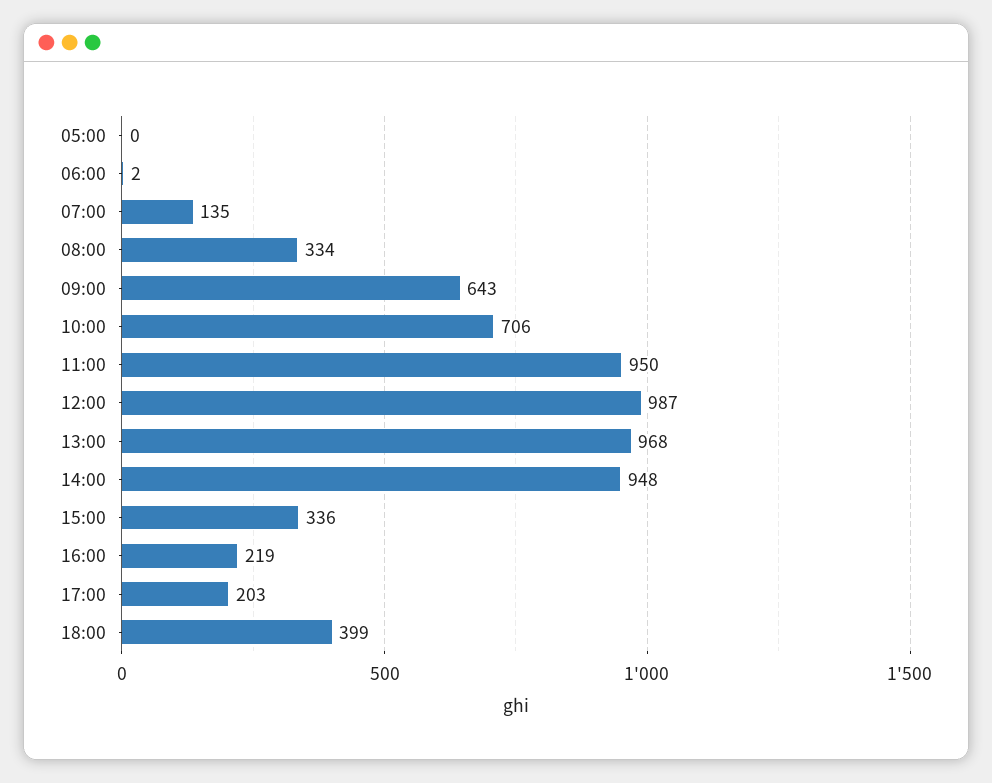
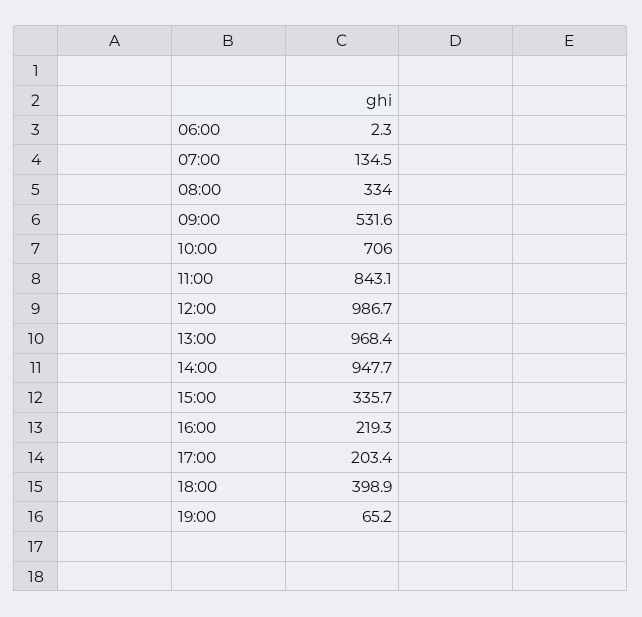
05:00: 0 -> none
09:00: 643 -> 531.6
11:00: 950 -> 843.1
19:00: none -> 65.2

